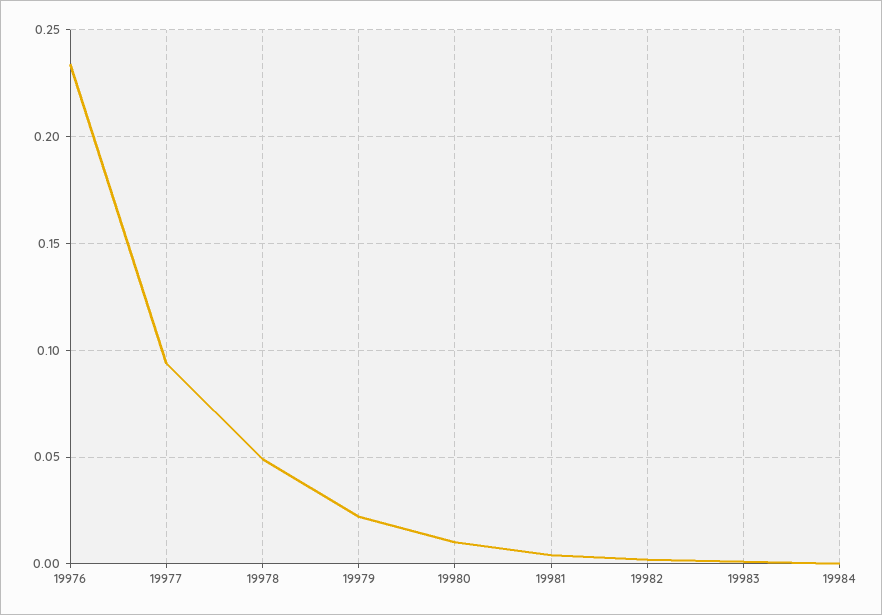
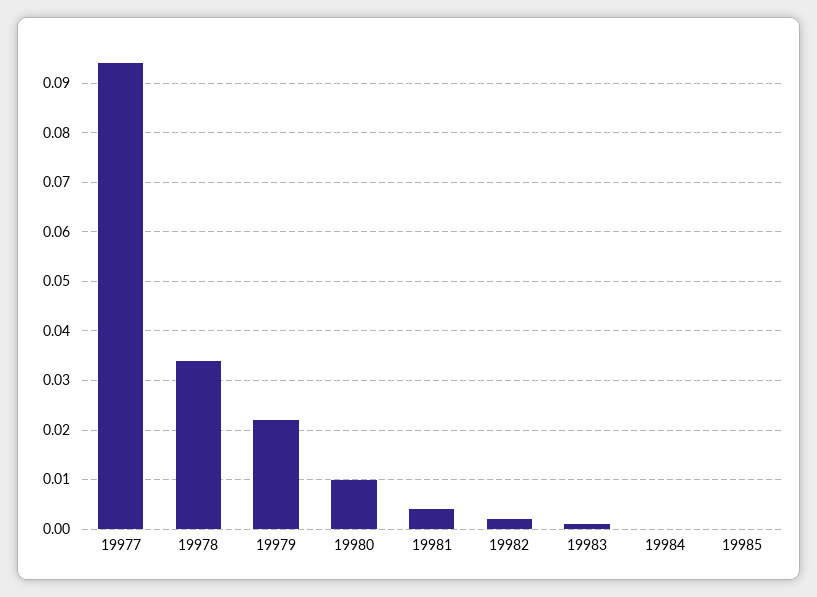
19976: 0.235 -> none
19978: 0.05 -> 0.035
19985: none -> 0

